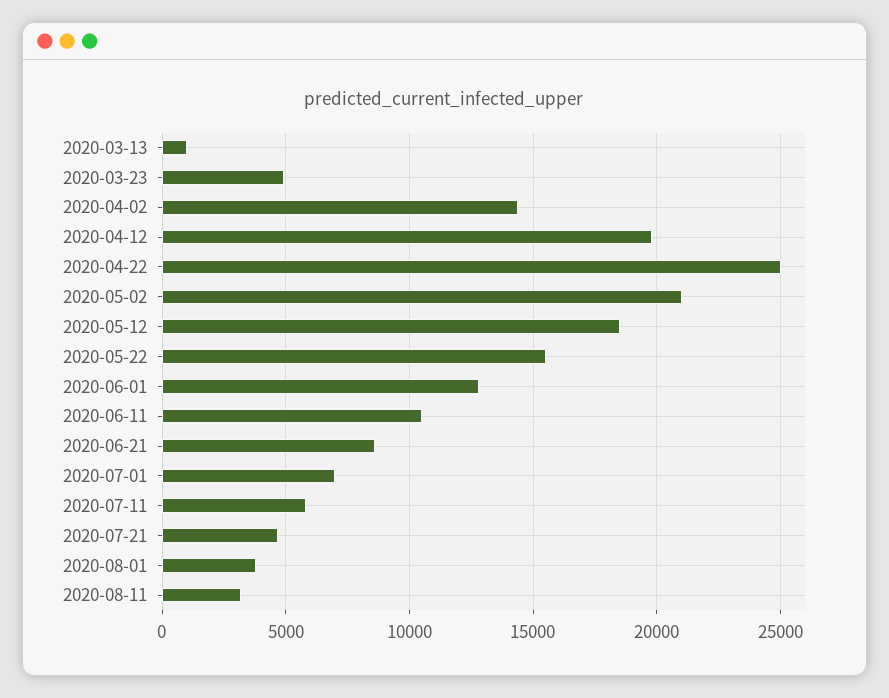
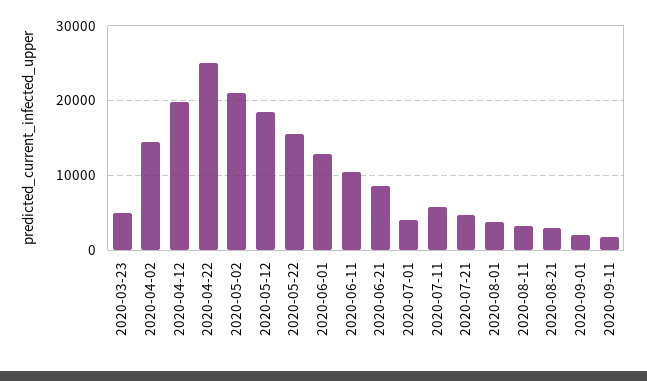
2020-03-13: 1000 -> none
2020-07-01: 7000 -> 4000
2020-08-21: none -> 3000
2020-09-01: none -> 2000
2020-09-11: none -> 2000

